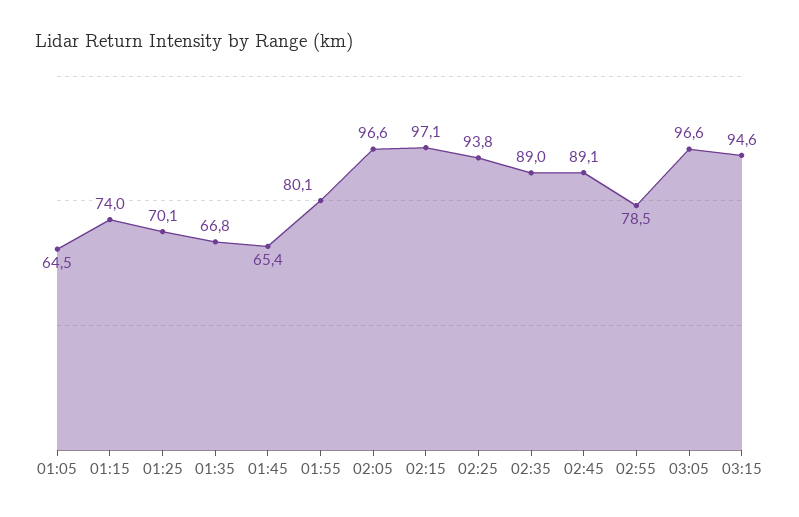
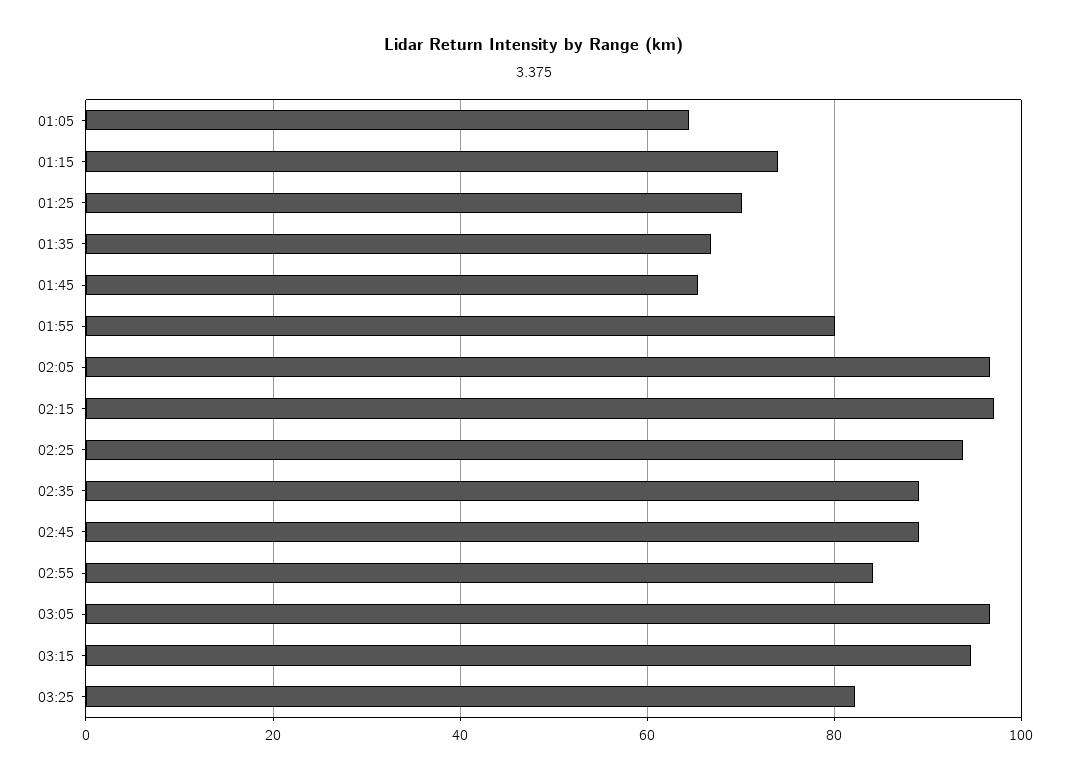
02:55: 78.5 -> 84
03:25: none -> 82

